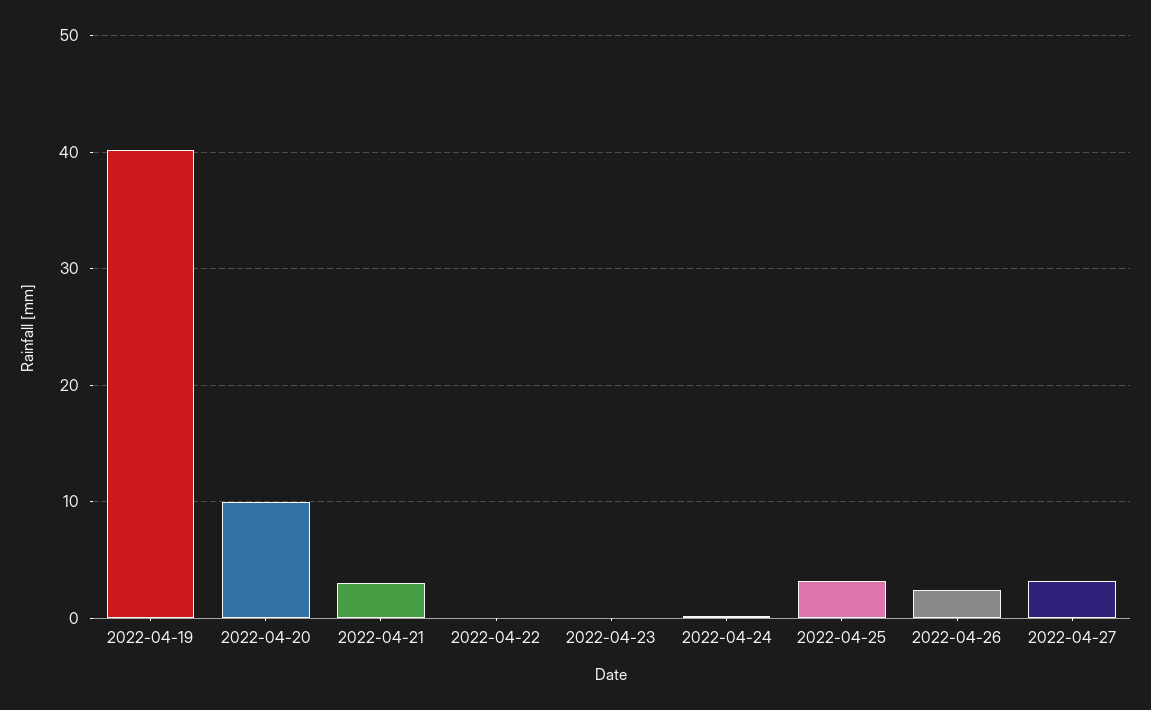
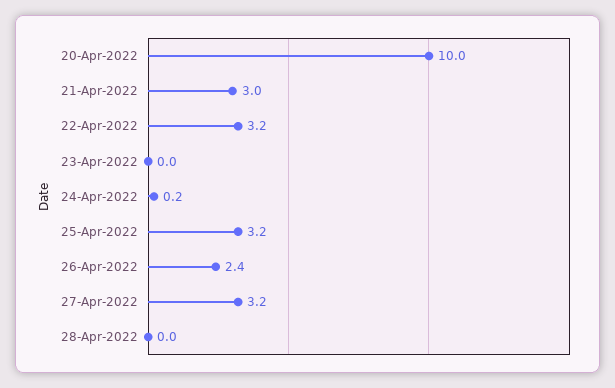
2022-04-19: 40 -> none
2022-04-22: 0 -> 3.2
28-Apr-2022: none -> 0

